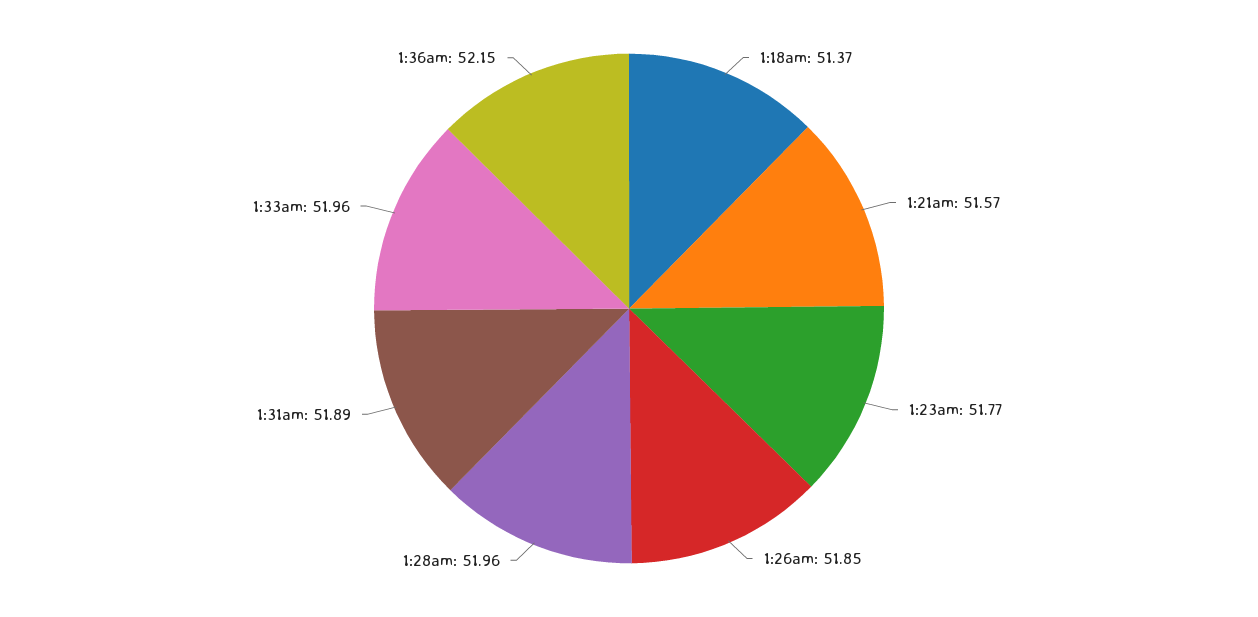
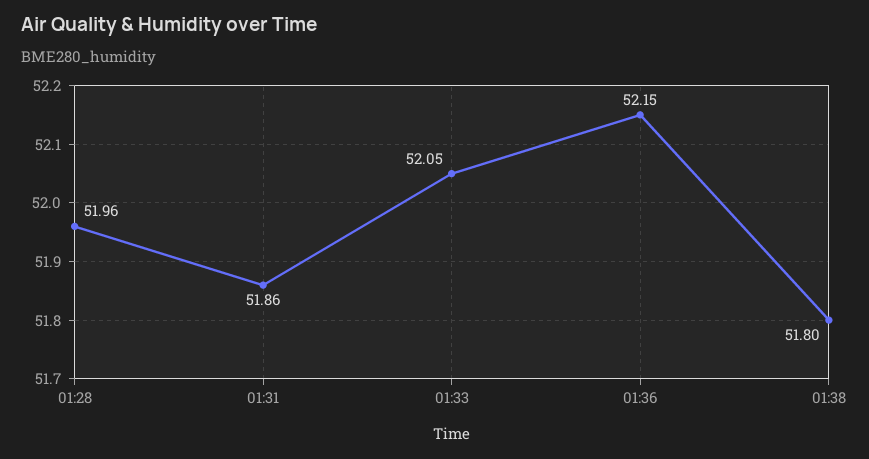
1:18am: 51.37 -> none
1:21am: 51.57 -> none
1:23am: 51.77 -> none
1:26am: 51.85 -> none
1:31am: 51.89 -> 51.86
1:33am: 51.96 -> 52.05
01:38: none -> 51.8

